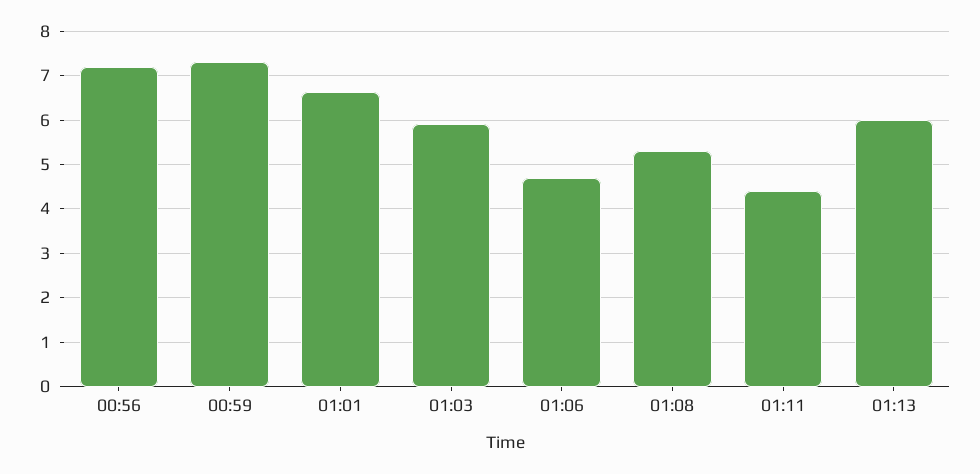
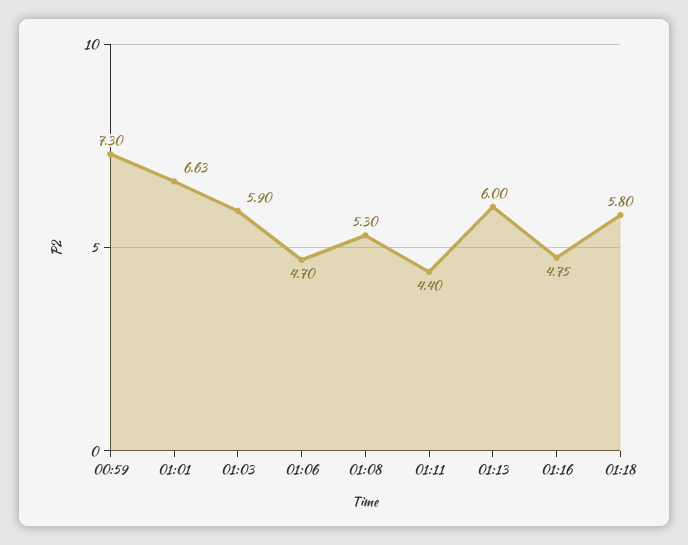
00:56: 7.2 -> none
01:16: none -> 4.75
01:18: none -> 5.8

